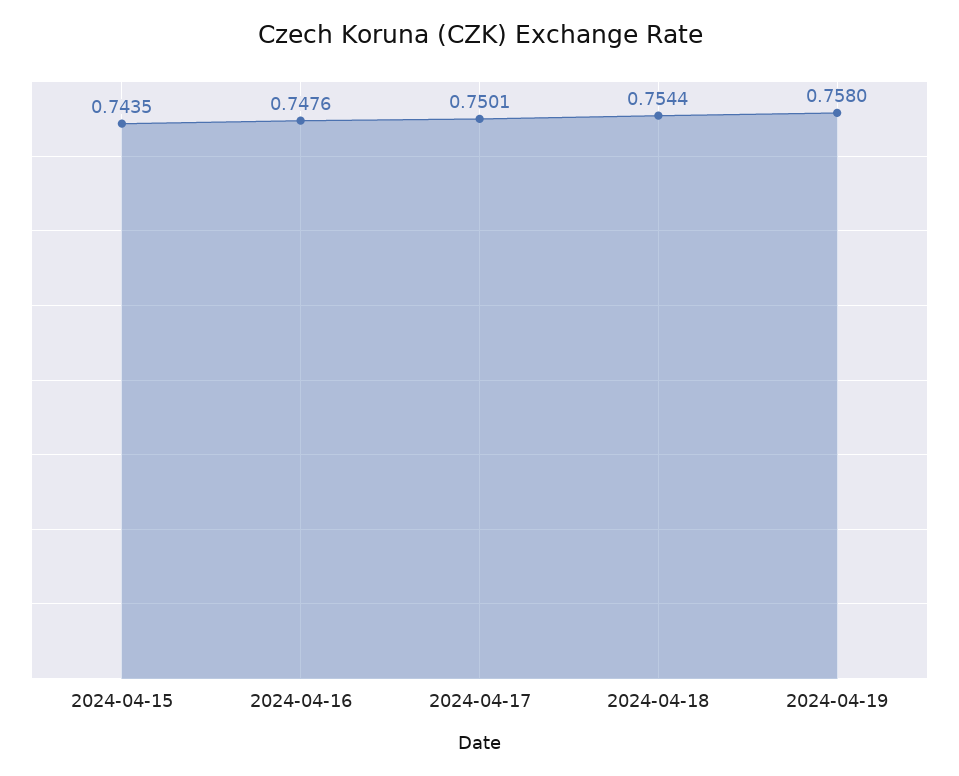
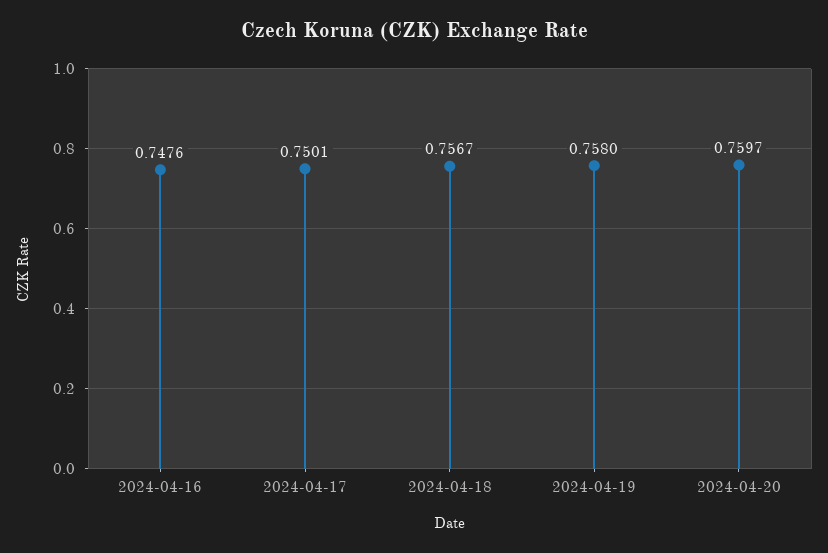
2024-04-15: 0.7435 -> none
2024-04-18: 0.7544 -> 0.7567
2024-04-20: none -> 0.7597

